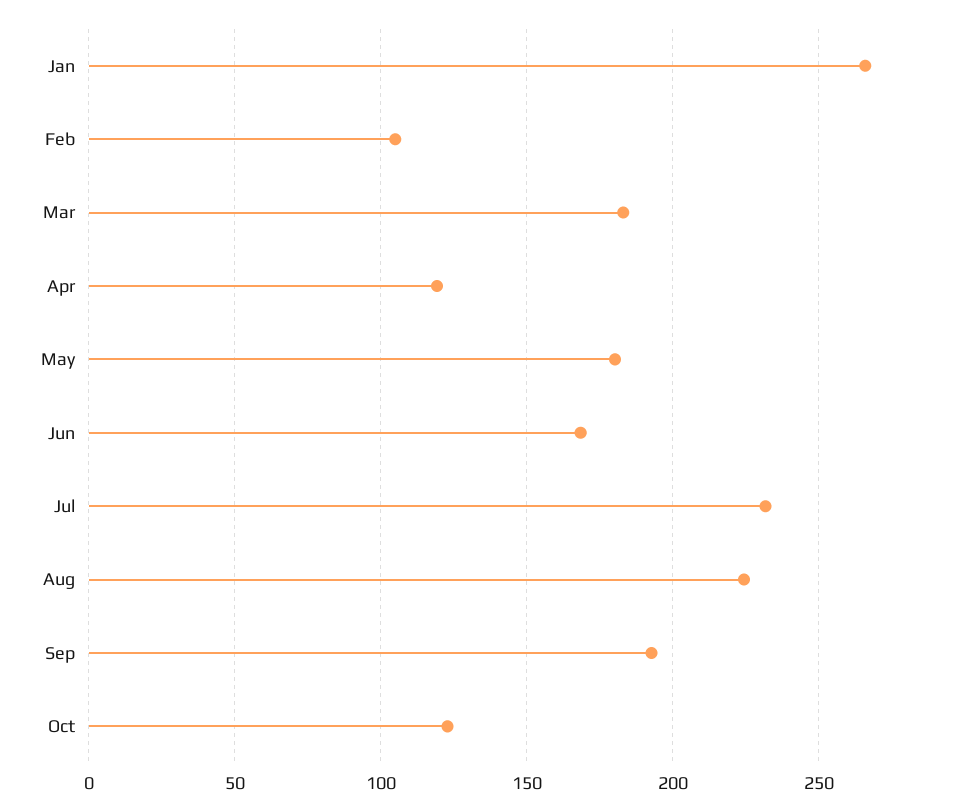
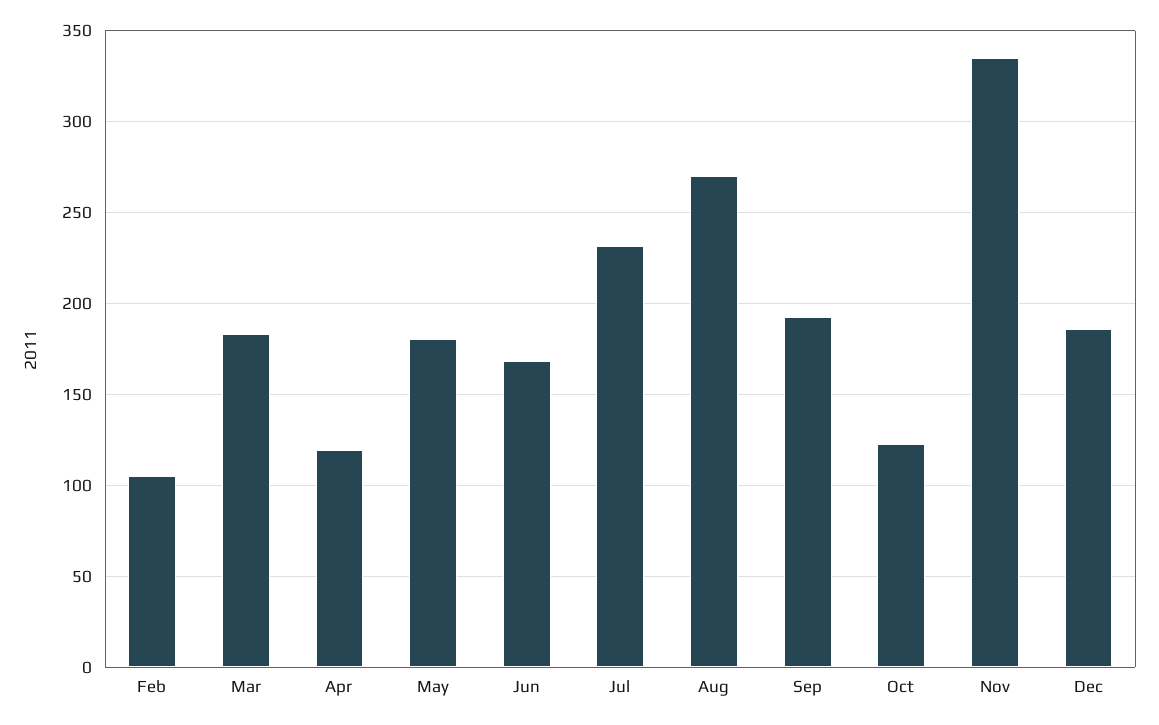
Jan: 265 -> none
Aug: 225 -> 270
Nov: none -> 335
Dec: none -> 185

